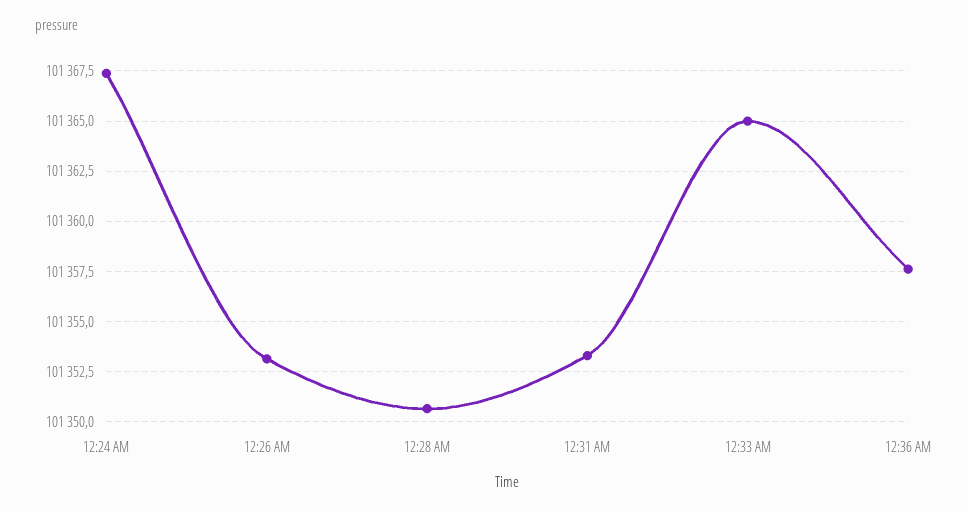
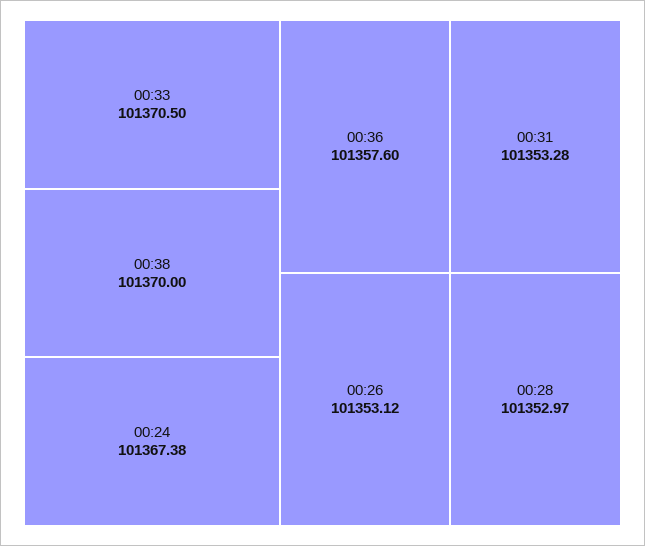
12:28 AM: 101350.5 -> 101352.97
12:33 AM: 101365 -> 101370.5
00:38: none -> 101370

